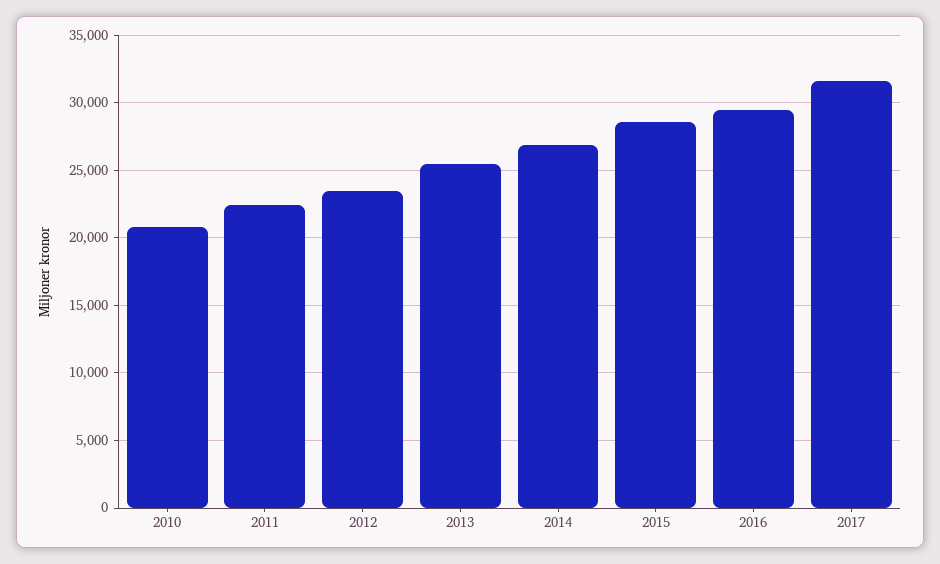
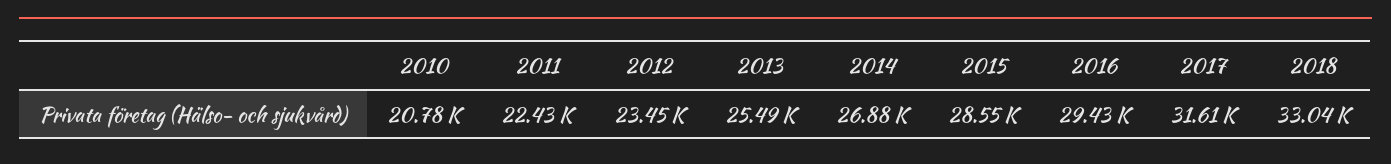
2018: none -> 33040

